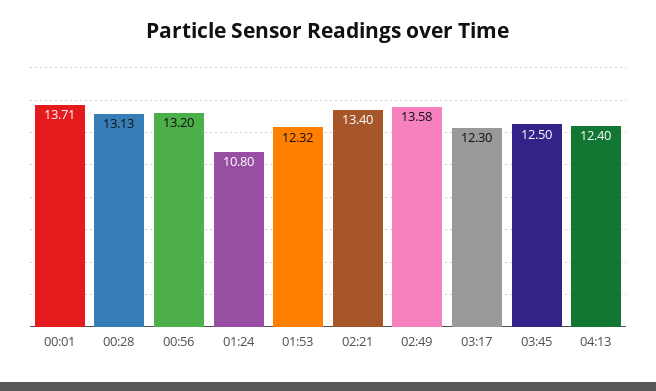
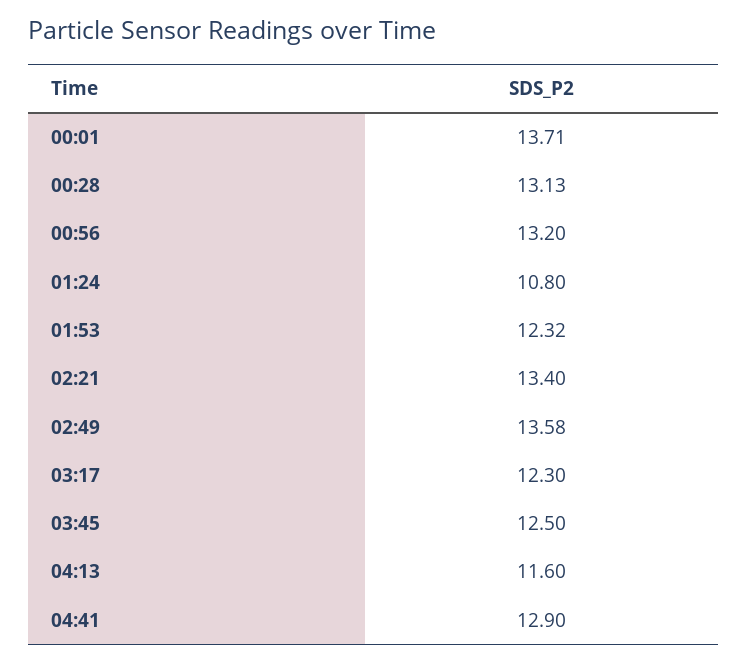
04:13: 12.4 -> 11.6
04:41: none -> 12.9

